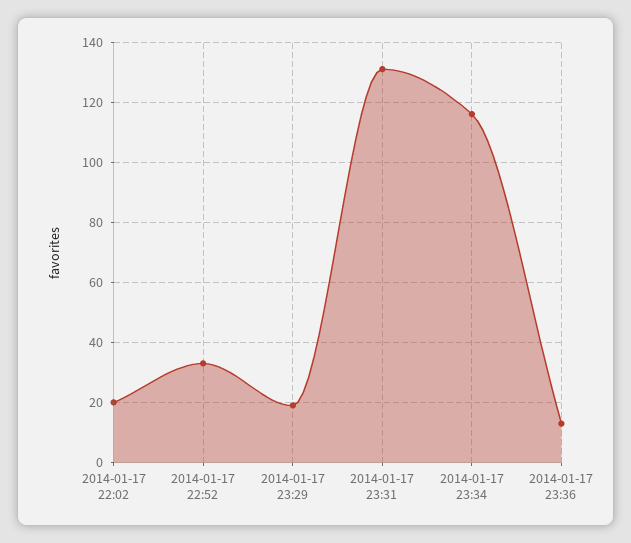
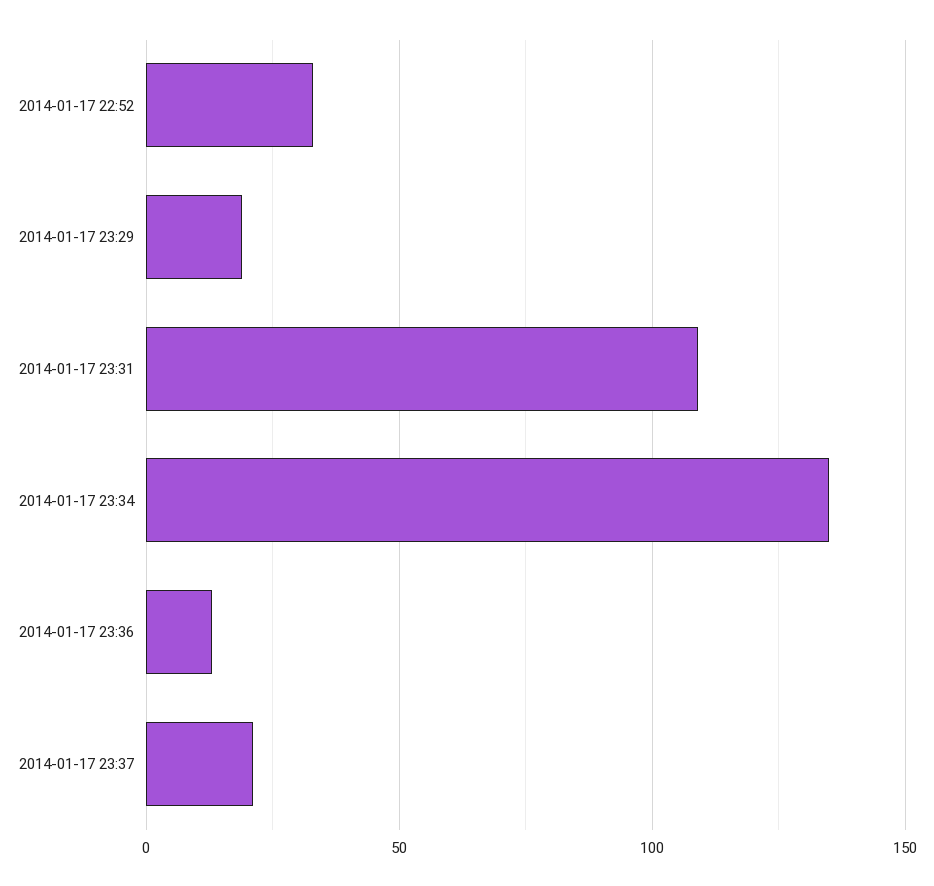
2014-01-17 22:02: 20 -> none
2014-01-17 23:31: 130 -> 110
2014-01-17 23:34: 115 -> 135
2014-01-17 23:37: none -> 20

